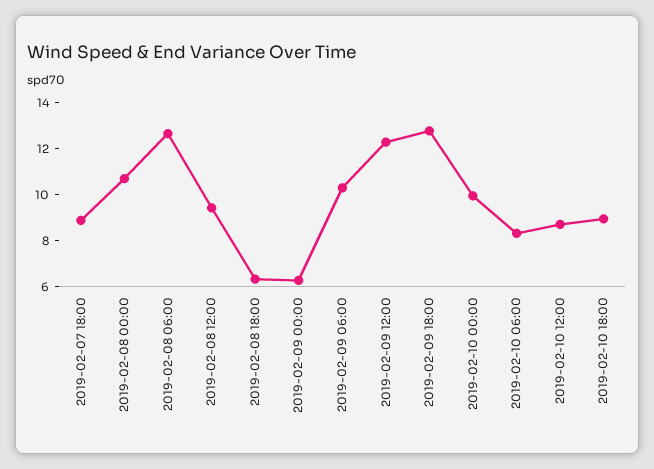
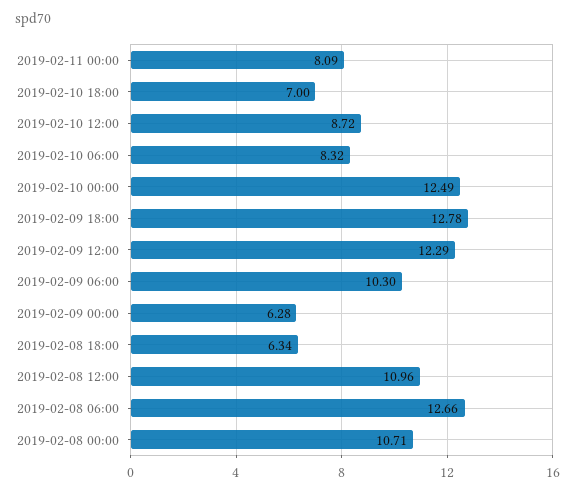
2019-02-07 18:00: 9 -> none
2019-02-08 12:00: 9.5 -> 10.96
2019-02-10 00:00: 10 -> 12.49
2019-02-10 18:00: 9 -> 7
2019-02-11 00:00: none -> 8.09

